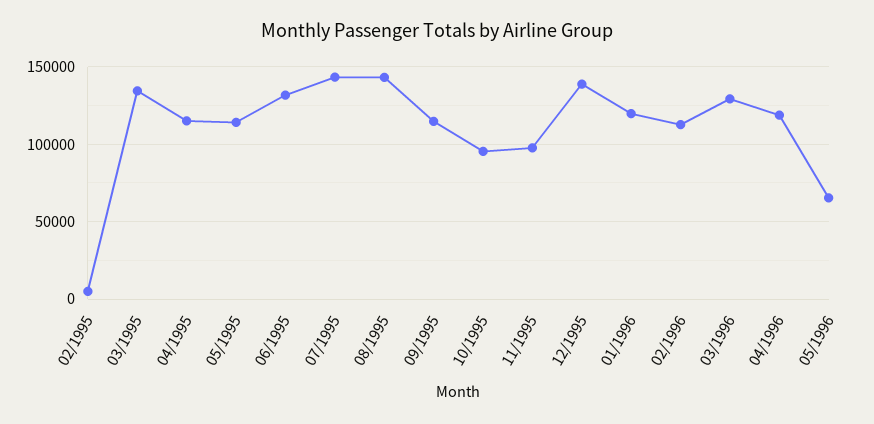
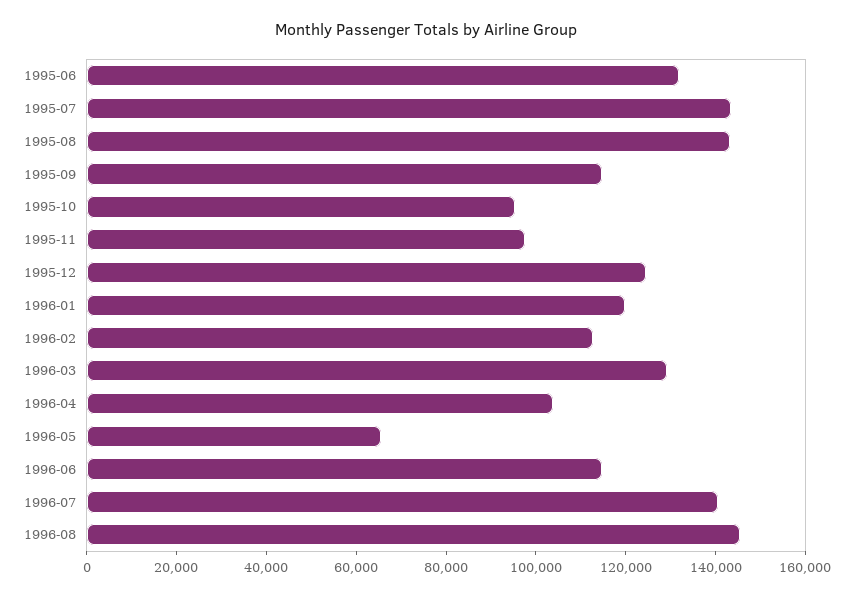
02/1995: 5000 -> none
03/1995: 135000 -> none
04/1995: 115000 -> none
05/1995: 115000 -> none
12/1995: 140000 -> 125000
04/1996: 120000 -> 105000
1996-06: none -> 115000
1996-07: none -> 140000
1996-08: none -> 145000

